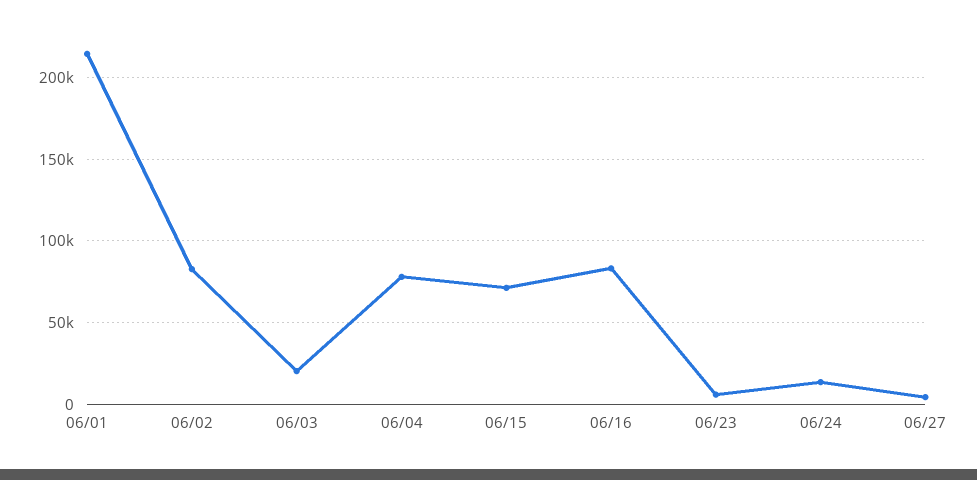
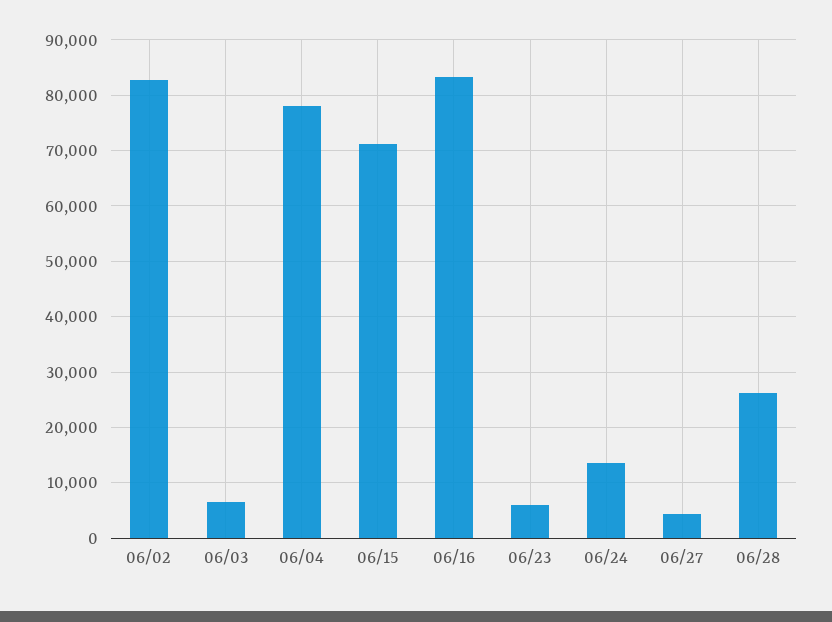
06/01: 215000 -> none
06/03: 20000 -> 6000
06/28: none -> 26000

